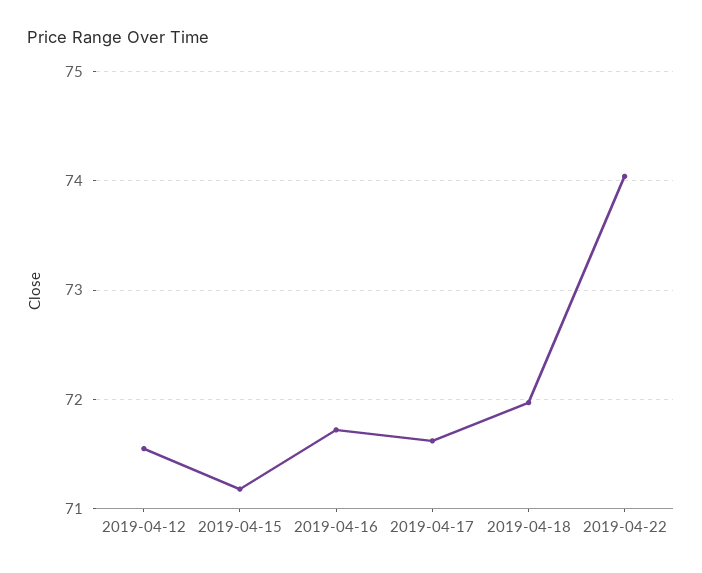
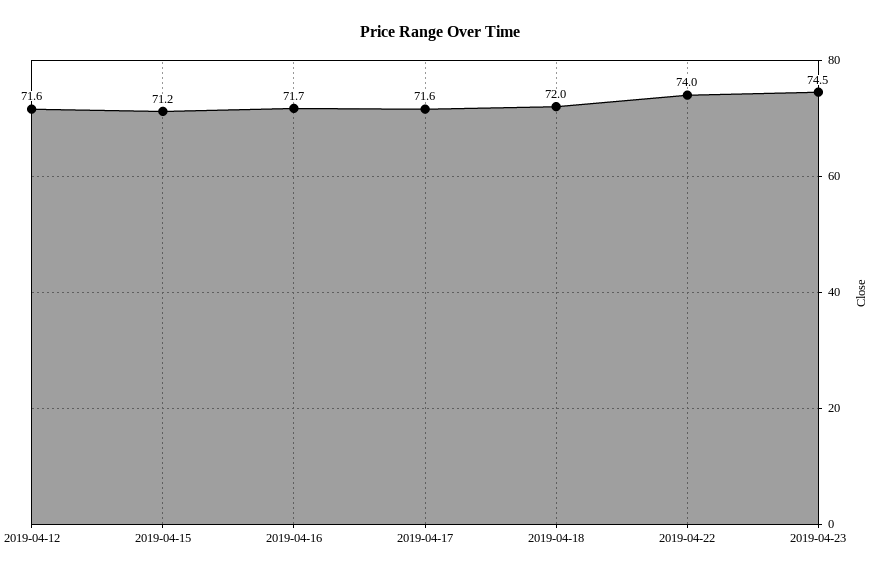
2019-04-23: none -> 74.5

